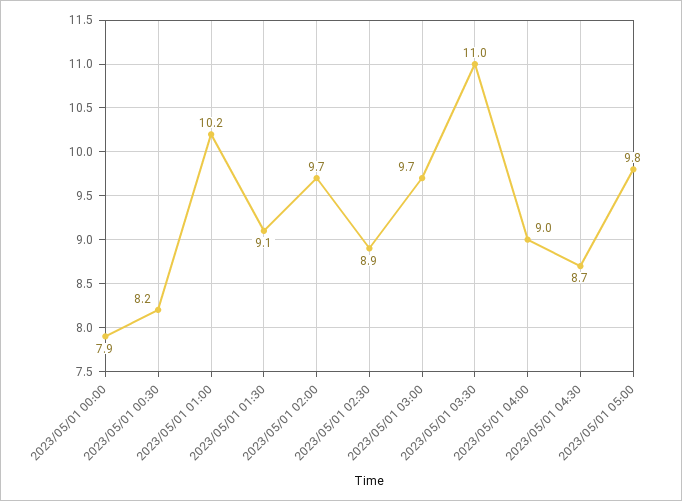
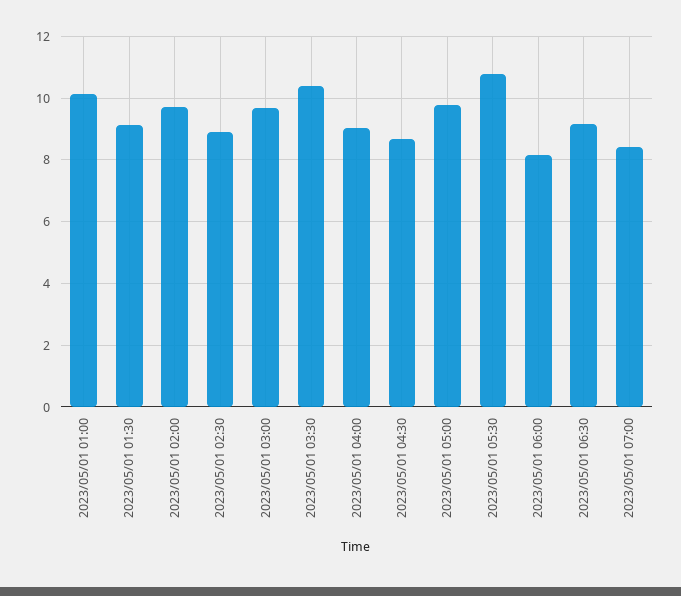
2023/05/01 00:00: 7.9 -> none
2023/05/01 00:30: 8.2 -> none
2023/05/01 03:30: 11 -> 10.4
2023/05/01 05:30: none -> 10.8
2023/05/01 06:00: none -> 8.2
2023/05/01 06:30: none -> 9.2
2023/05/01 07:00: none -> 8.4

